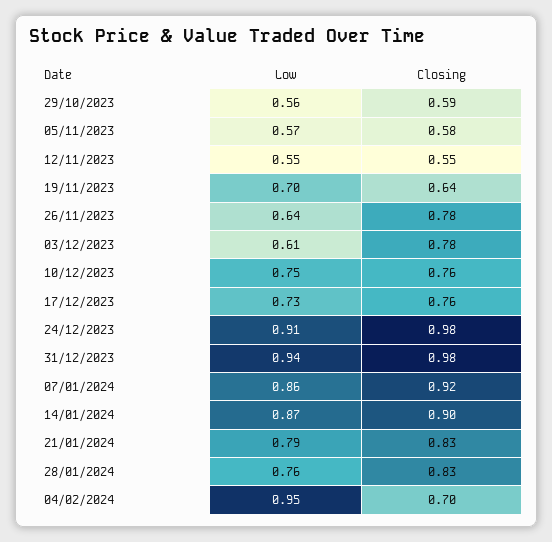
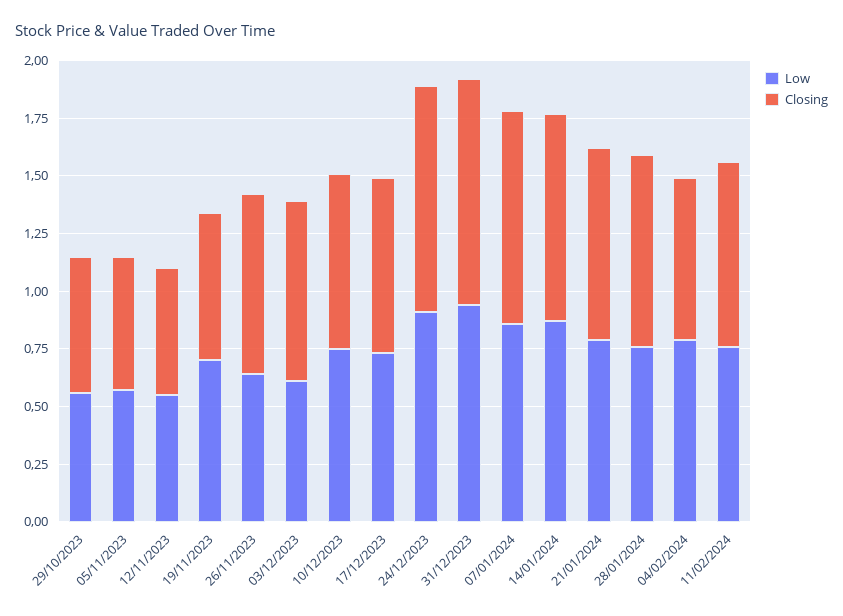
Low, 04/02/2024: 0.95 -> 0.8
Low, 11/02/2024: none -> 0.75
Closing, 11/02/2024: none -> 0.8

